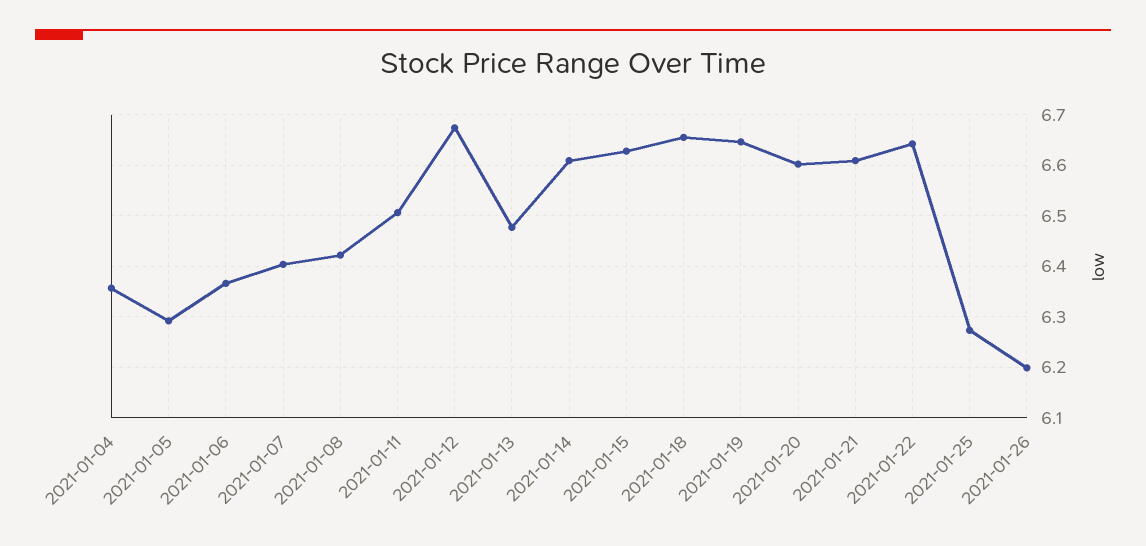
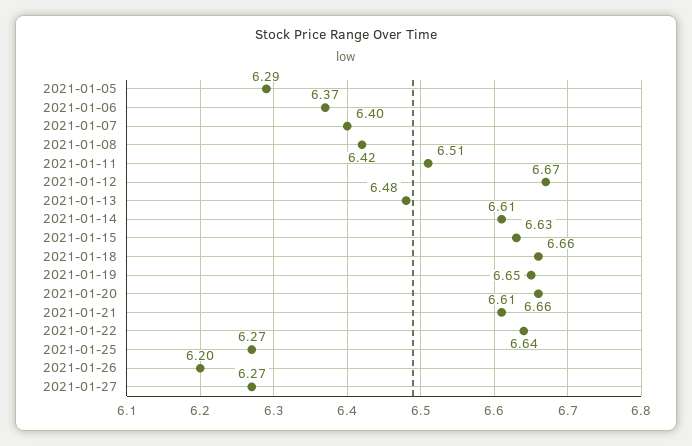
2021-01-04: 6.36 -> none
2021-01-20: 6.6 -> 6.66
2021-01-27: none -> 6.27

